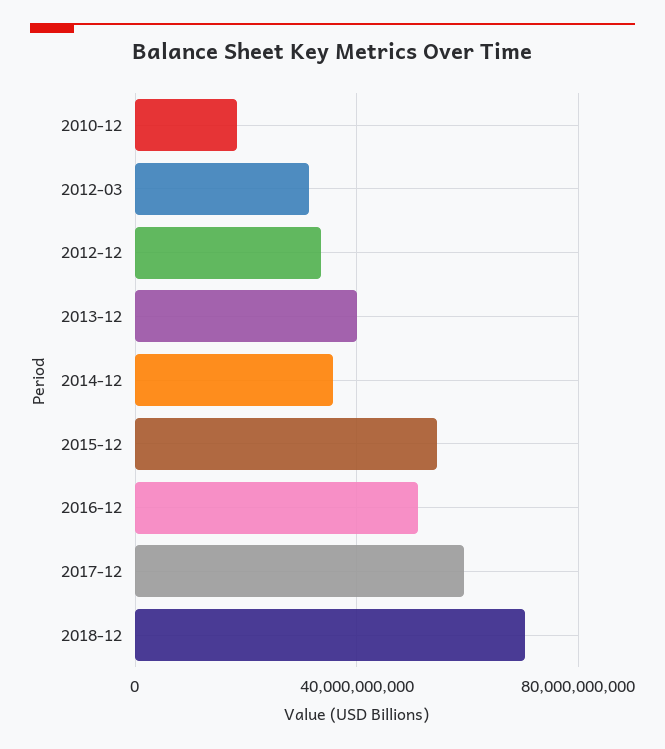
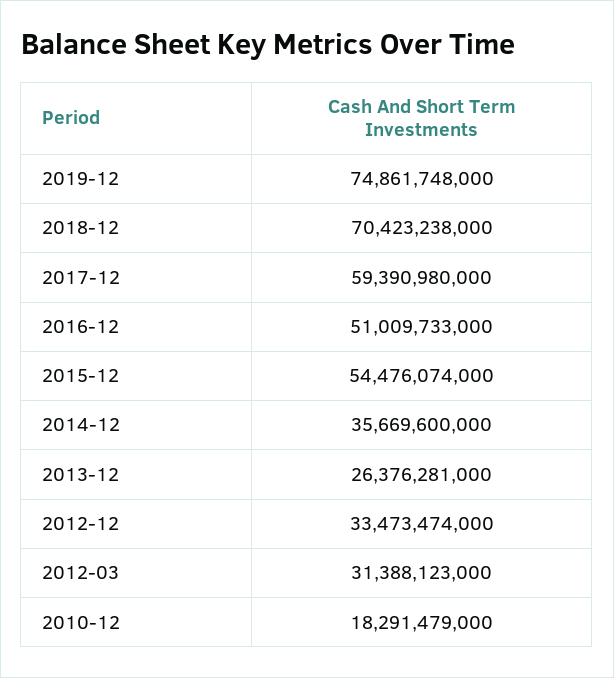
2013-12: 40000000000 -> 26376281000
2019-12: none -> 74861748000

